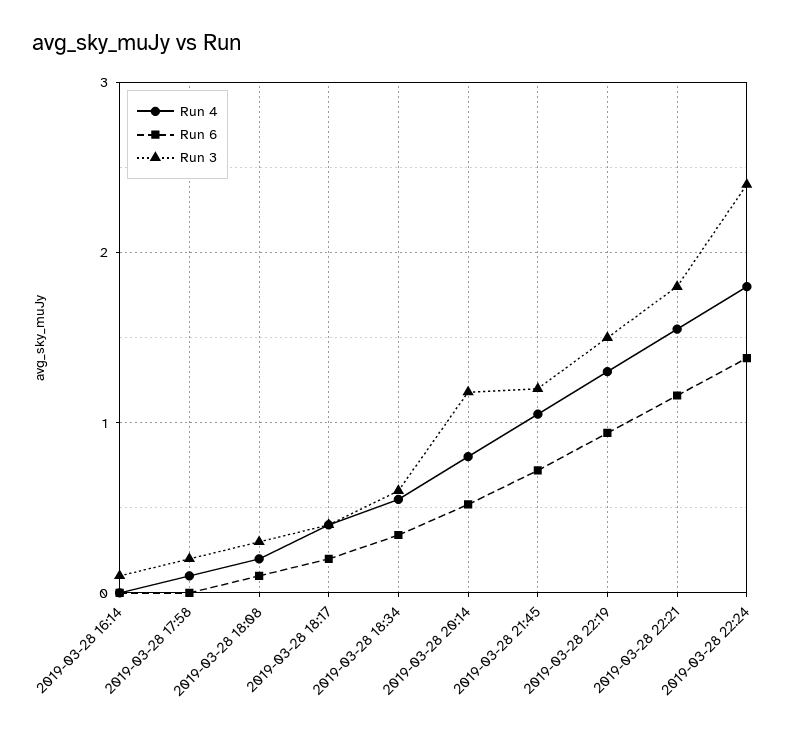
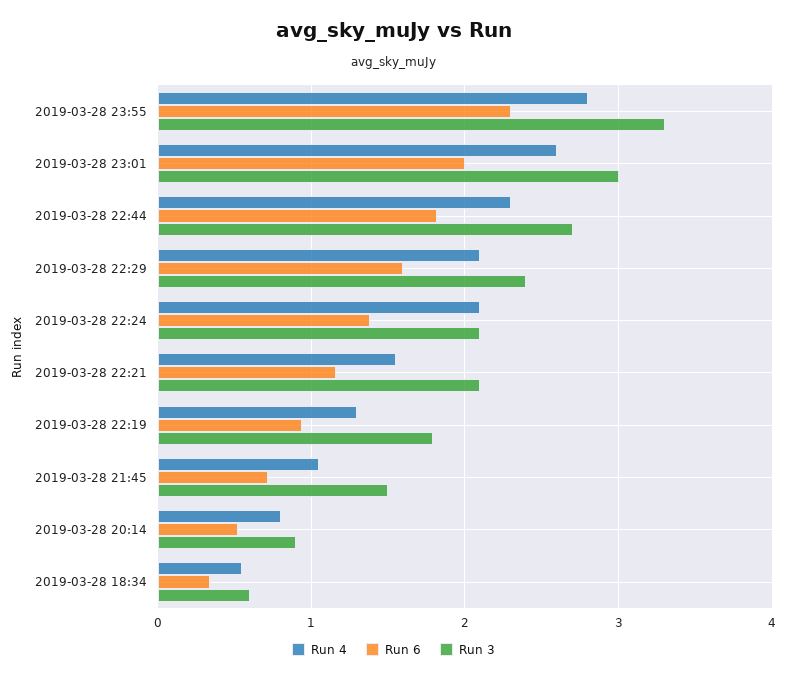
Run 4, 2019-03-28 16:14: 0 -> none
Run 6, 2019-03-28 16:14: 0 -> none
Run 3, 2019-03-28 16:14: 0.1 -> none
Run 4, 2019-03-28 17:58: 0.1 -> none
Run 6, 2019-03-28 17:58: 0 -> none
Run 3, 2019-03-28 17:58: 0.2 -> none
Run 4, 2019-03-28 18:08: 0.2 -> none
Run 6, 2019-03-28 18:08: 0.1 -> none
Run 3, 2019-03-28 18:08: 0.3 -> none
Run 4, 2019-03-28 18:17: 0.4 -> none
Run 6, 2019-03-28 18:17: 0.2 -> none
Run 3, 2019-03-28 18:17: 0.4 -> none
Run 3, 2019-03-28 20:14: 1.2 -> 0.9
Run 3, 2019-03-28 21:45: 1.2 -> 1.5
Run 3, 2019-03-28 22:19: 1.5 -> 1.8
Run 3, 2019-03-28 22:21: 1.8 -> 2.1
Run 4, 2019-03-28 22:24: 1.8 -> 2.1
Run 3, 2019-03-28 22:24: 2.4 -> 2.1
Run 4, 2019-03-28 23:55: none -> 2.8
Run 6, 2019-03-28 23:55: none -> 2.3
Run 3, 2019-03-28 23:55: none -> 3.3
Run 4, 2019-03-28 23:01: none -> 2.6
Run 6, 2019-03-28 23:01: none -> 2
Run 3, 2019-03-28 23:01: none -> 3
Run 4, 2019-03-28 22:44: none -> 2.3
Run 6, 2019-03-28 22:44: none -> 1.8
Run 3, 2019-03-28 22:44: none -> 2.7
Run 4, 2019-03-28 22:29: none -> 2.1
Run 6, 2019-03-28 22:29: none -> 1.6
Run 3, 2019-03-28 22:29: none -> 2.4

